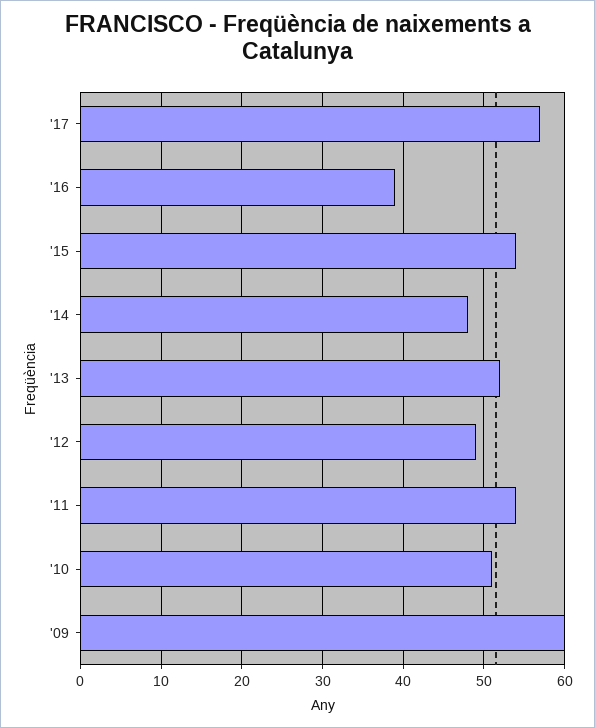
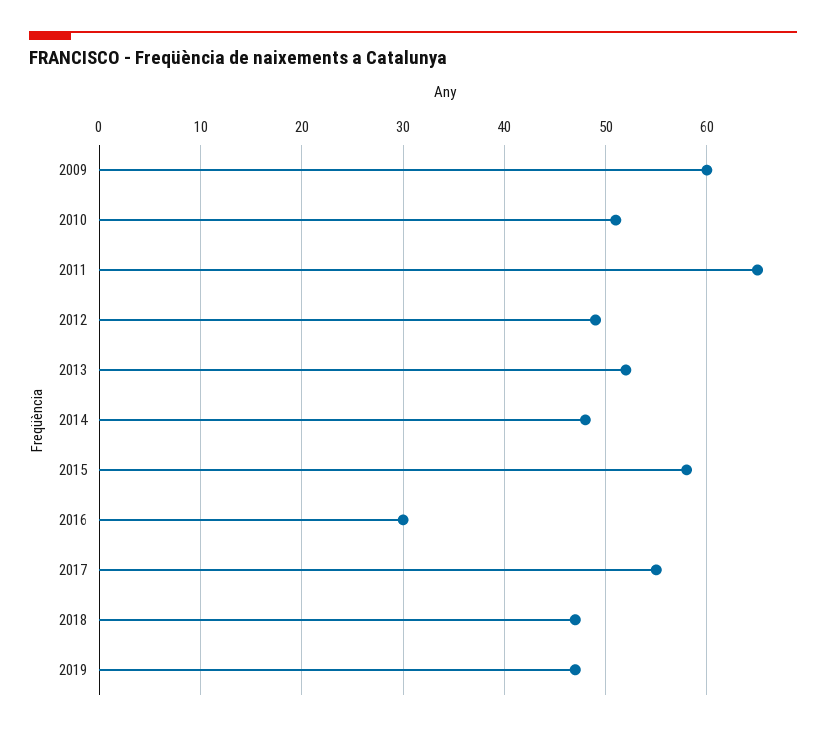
'17: 57 -> 55
'16: 39 -> 30
'15: 54 -> 58
'11: 54 -> 65
2018: none -> 47
2019: none -> 47

